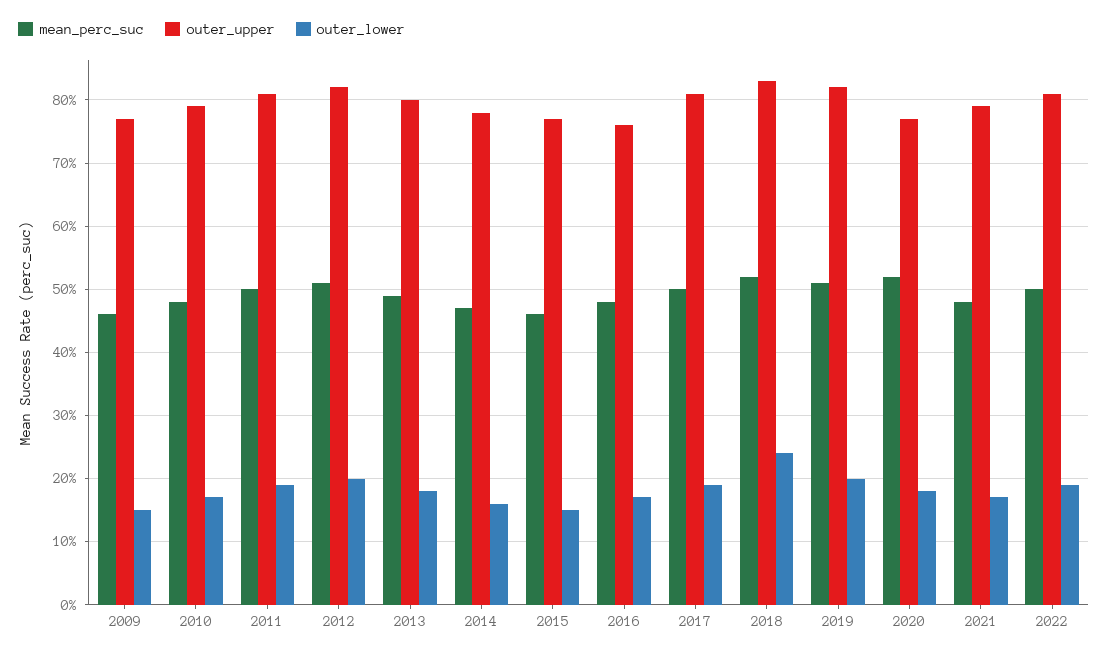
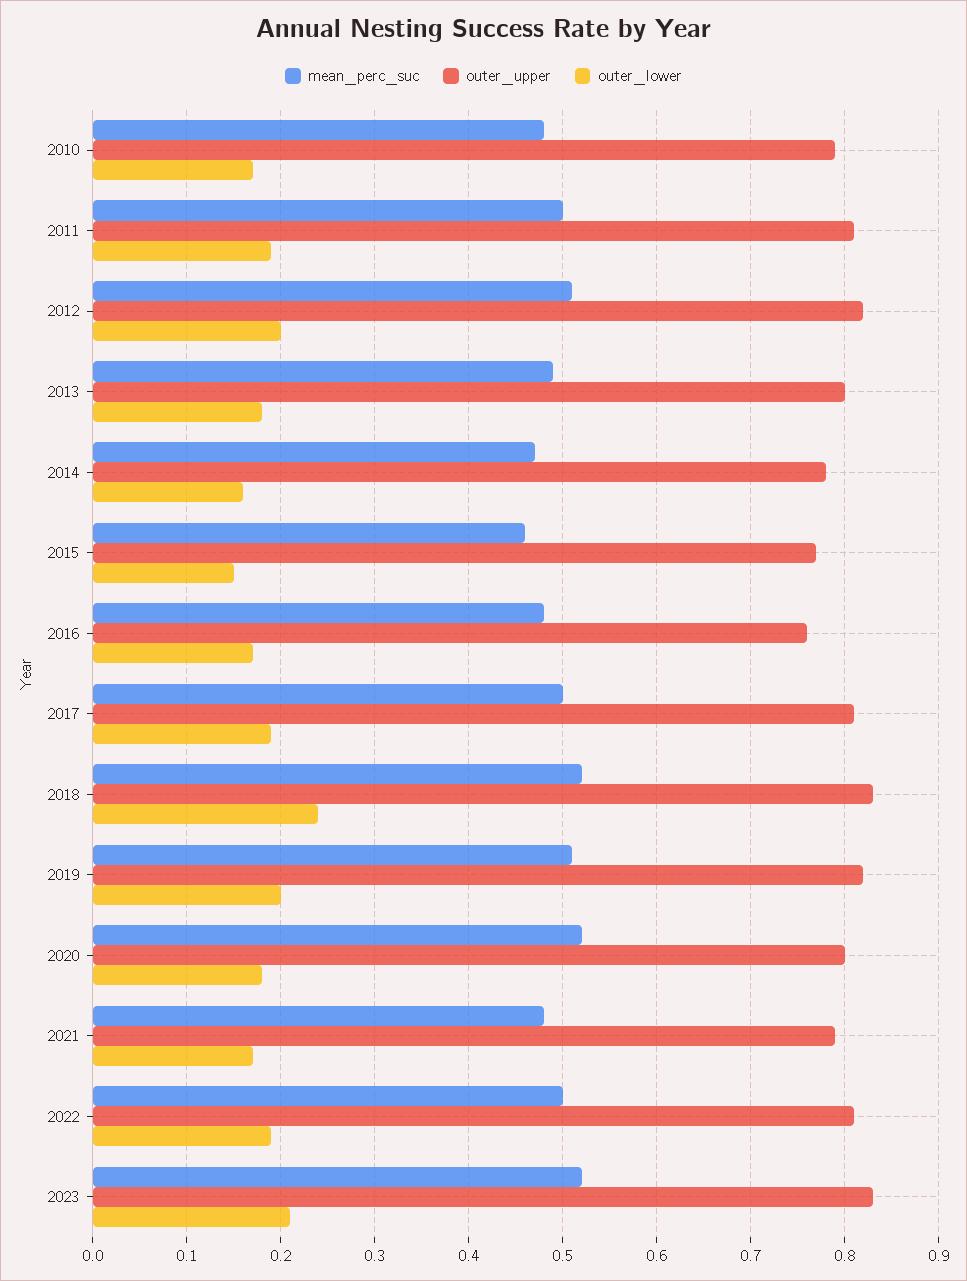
mean_perc_suc, 2009: 0.46 -> none
outer_upper, 2009: 0.77 -> none
outer_lower, 2009: 0.15 -> none
outer_upper, 2020: 0.77 -> 0.8
mean_perc_suc, 2023: none -> 0.52
outer_upper, 2023: none -> 0.83
outer_lower, 2023: none -> 0.21

